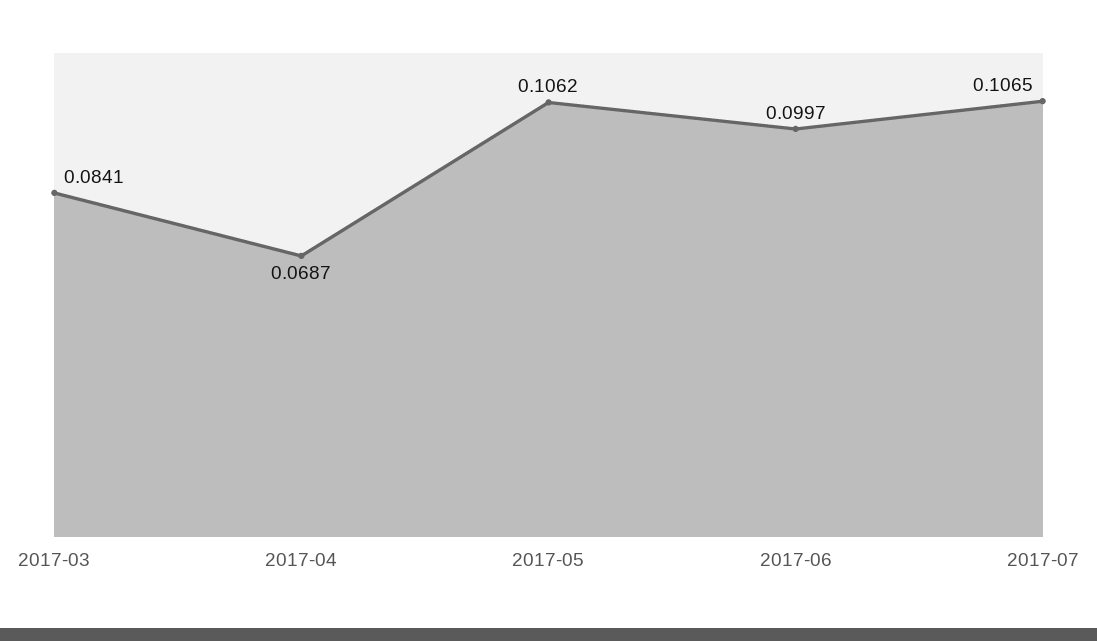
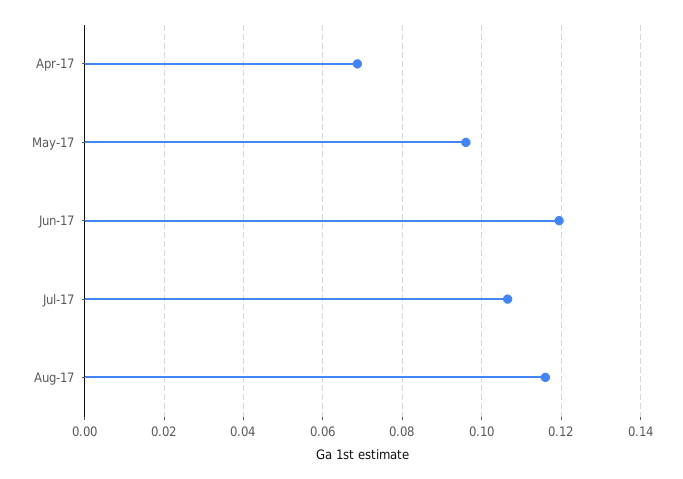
2017-03: 0.0841 -> none
2017-05: 0.1062 -> 0.096
2017-06: 0.0997 -> 0.12
Aug-17: none -> 0.116

